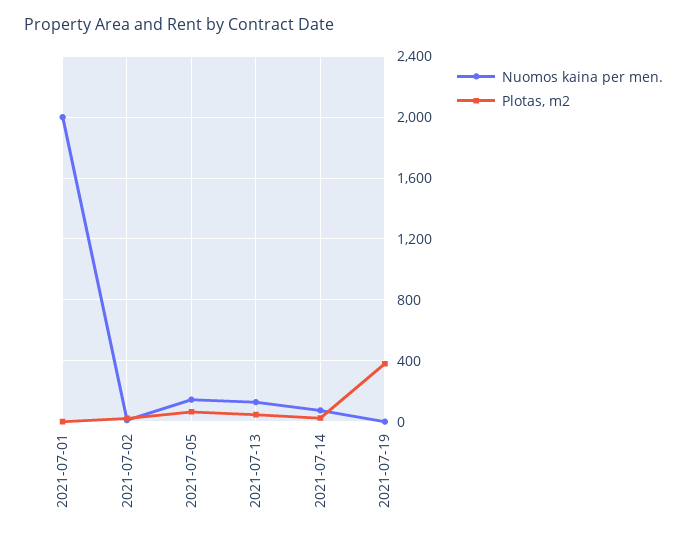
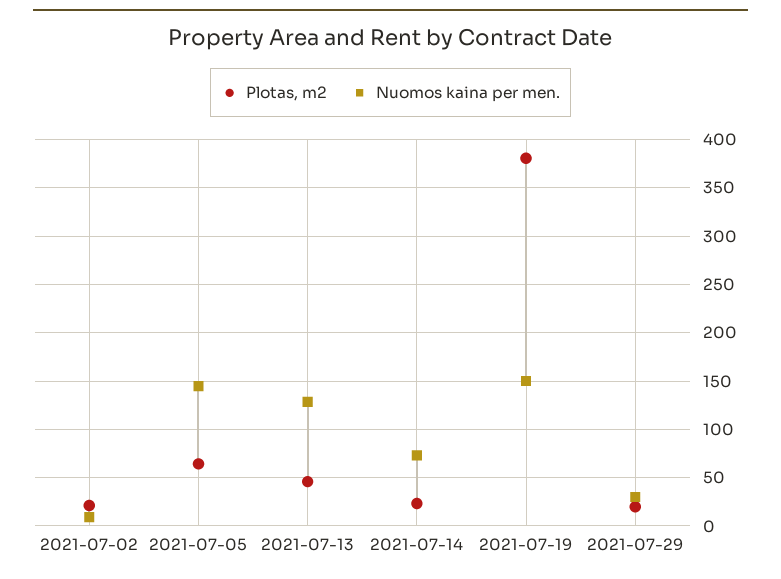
Nuomos kaina per men., 2021-07-01: 2000 -> none
Plotas, m2, 2021-07-01: 0 -> none
Nuomos kaina per men., 2021-07-19: 0 -> 150
Plotas, m2, 2021-07-29: none -> 20
Nuomos kaina per men., 2021-07-29: none -> 30

